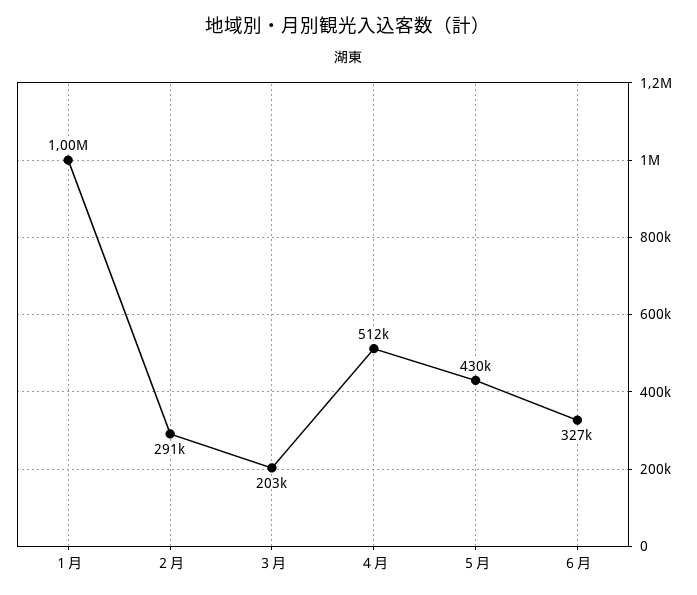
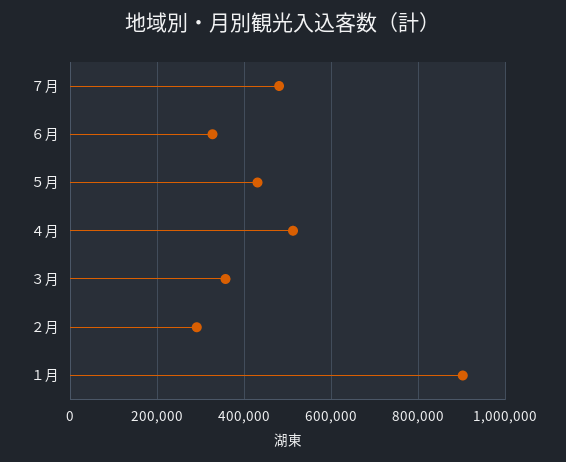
１月: 1000000 -> 900000
３月: 203000 -> 360000
７月: none -> 480000

